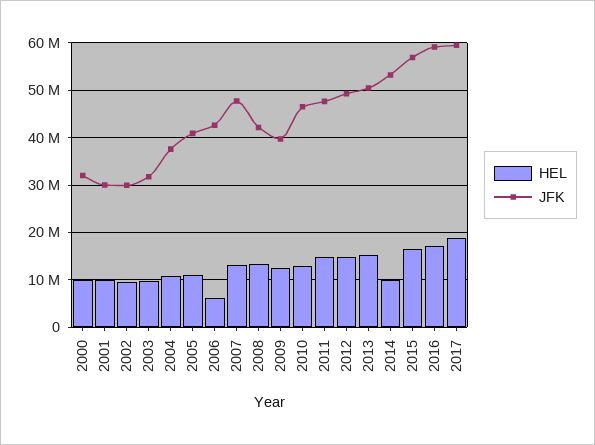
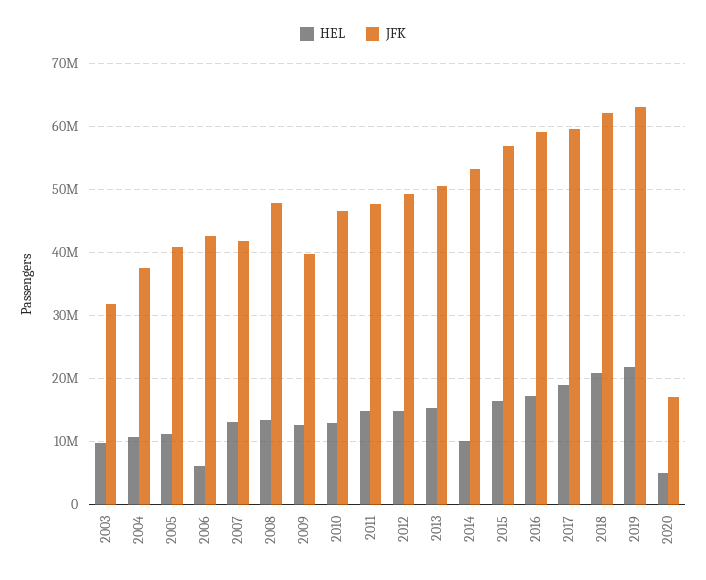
HEL, 2000: 10000000 -> none
JFK, 2000: 32000000 -> none
HEL, 2001: 10000000 -> none
JFK, 2001: 30000000 -> none
HEL, 2002: 10000000 -> none
JFK, 2002: 30000000 -> none
JFK, 2007: 48000000 -> 42000000
JFK, 2008: 42000000 -> 48000000
HEL, 2018: none -> 21000000
JFK, 2018: none -> 62000000
HEL, 2019: none -> 22000000
JFK, 2019: none -> 63000000
HEL, 2020: none -> 5000000
JFK, 2020: none -> 17000000

